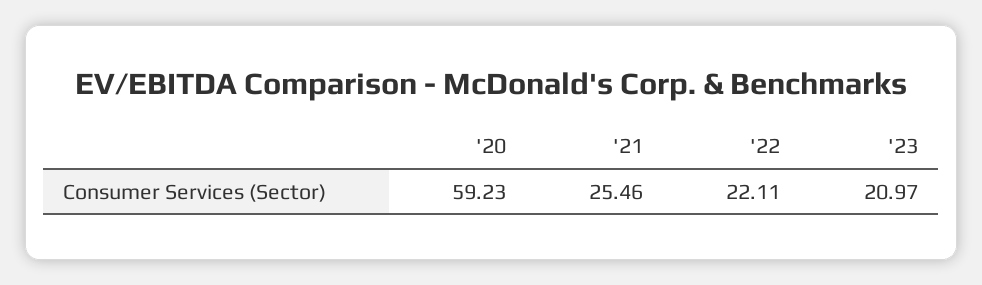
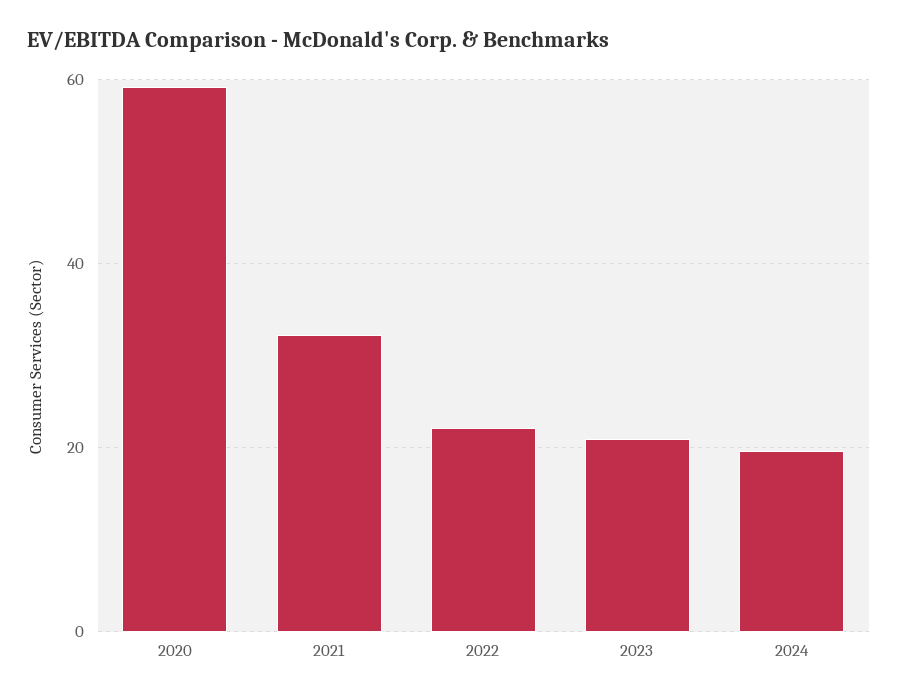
'21: 25.46 -> 32
2024: none -> 20

